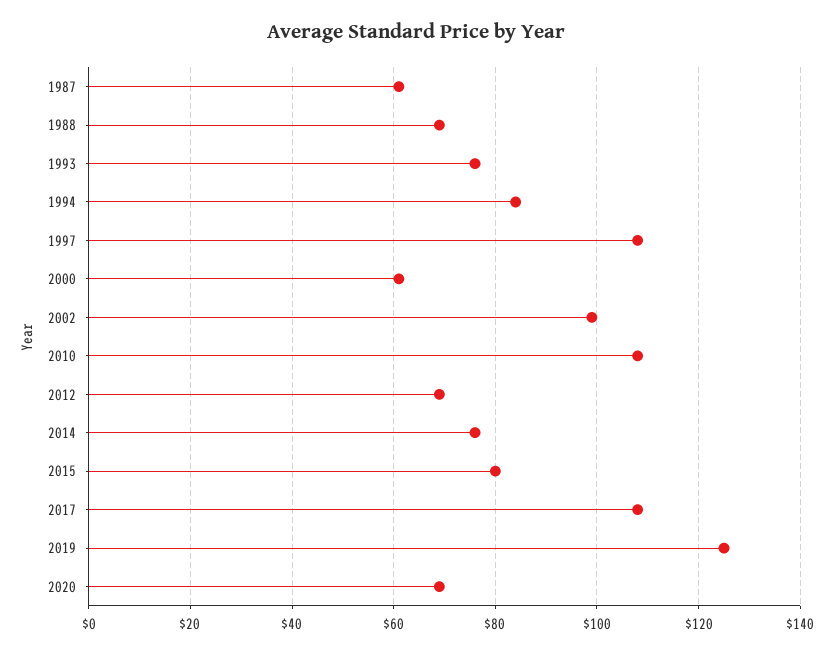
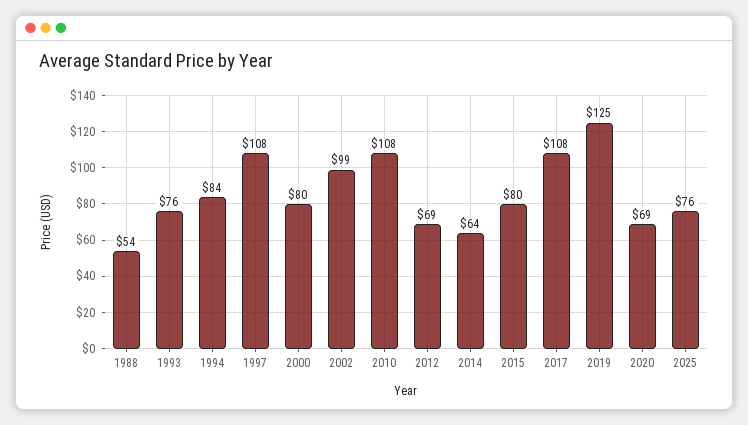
1987: 60 -> none
1988: 70 -> 54
2000: 60 -> 80
2014: 75 -> 64
2025: none -> 76

